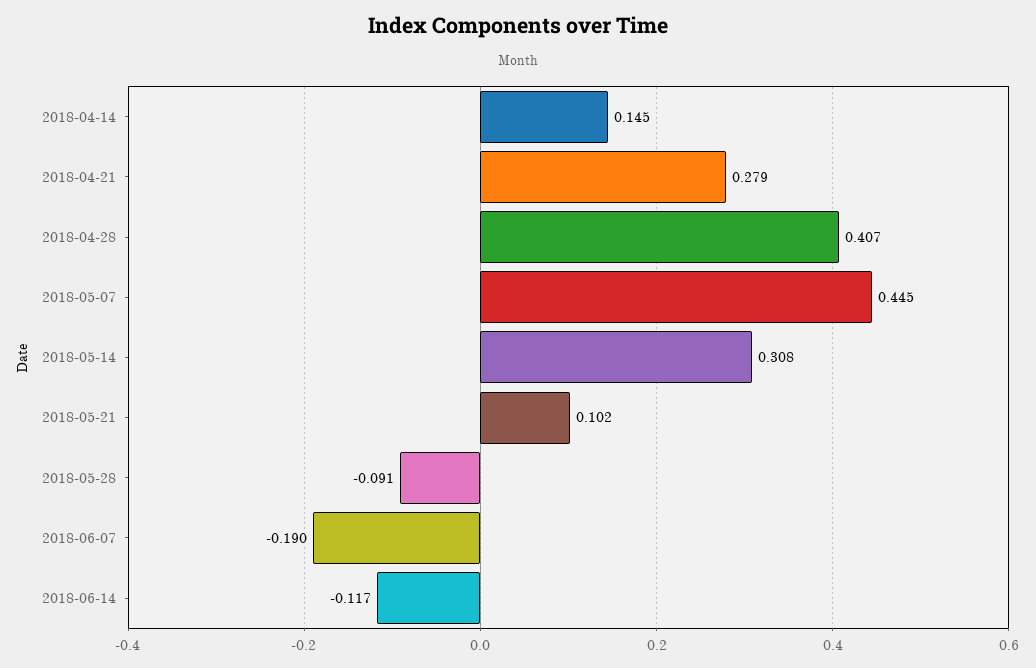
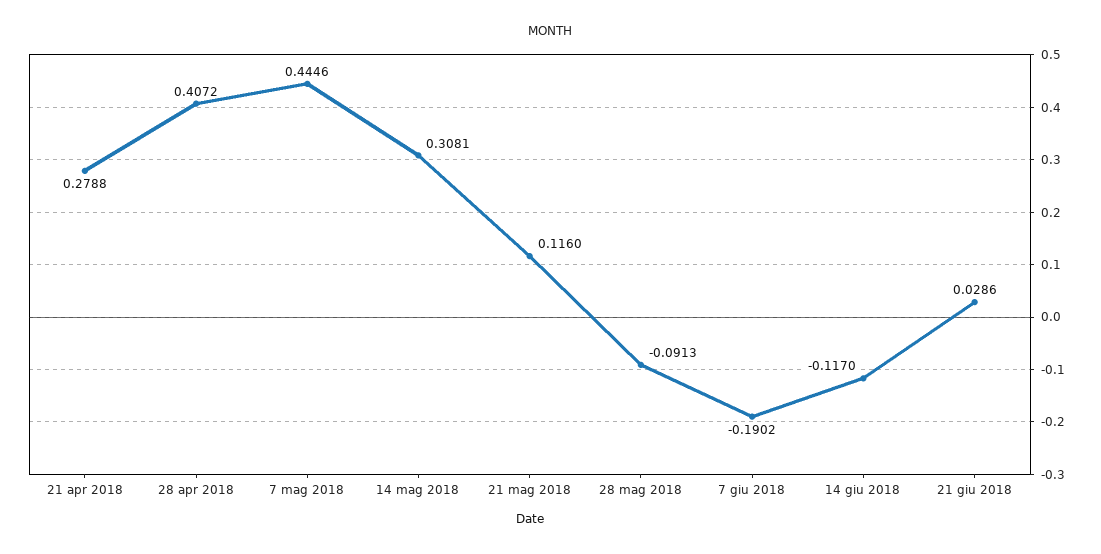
2018-04-14: 0.145 -> none
2018-05-21: 0.102 -> 0.116
21 giu 2018: none -> 0.0286

